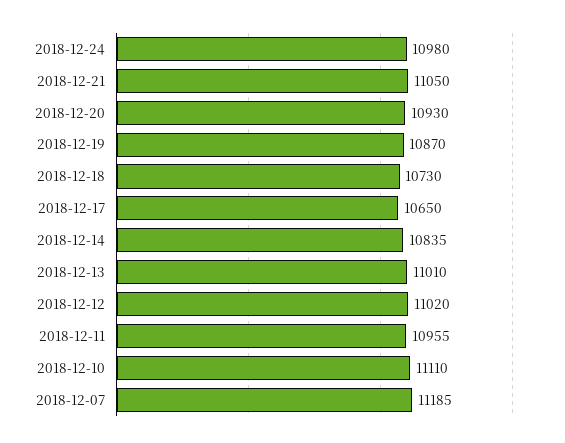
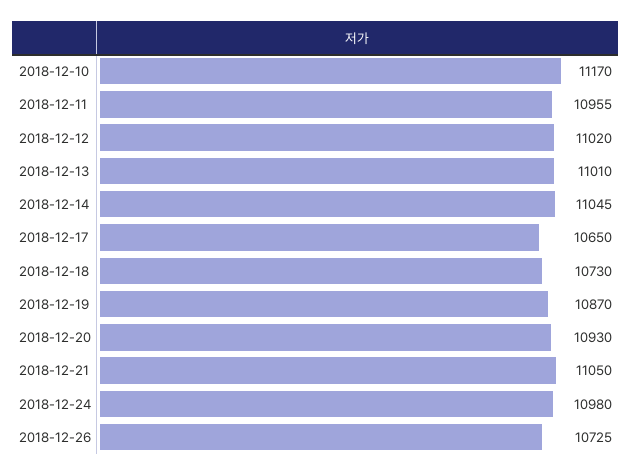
2018-12-14: 10835 -> 11045
2018-12-10: 11110 -> 11170
2018-12-07: 11185 -> none
2018-12-26: none -> 10725

